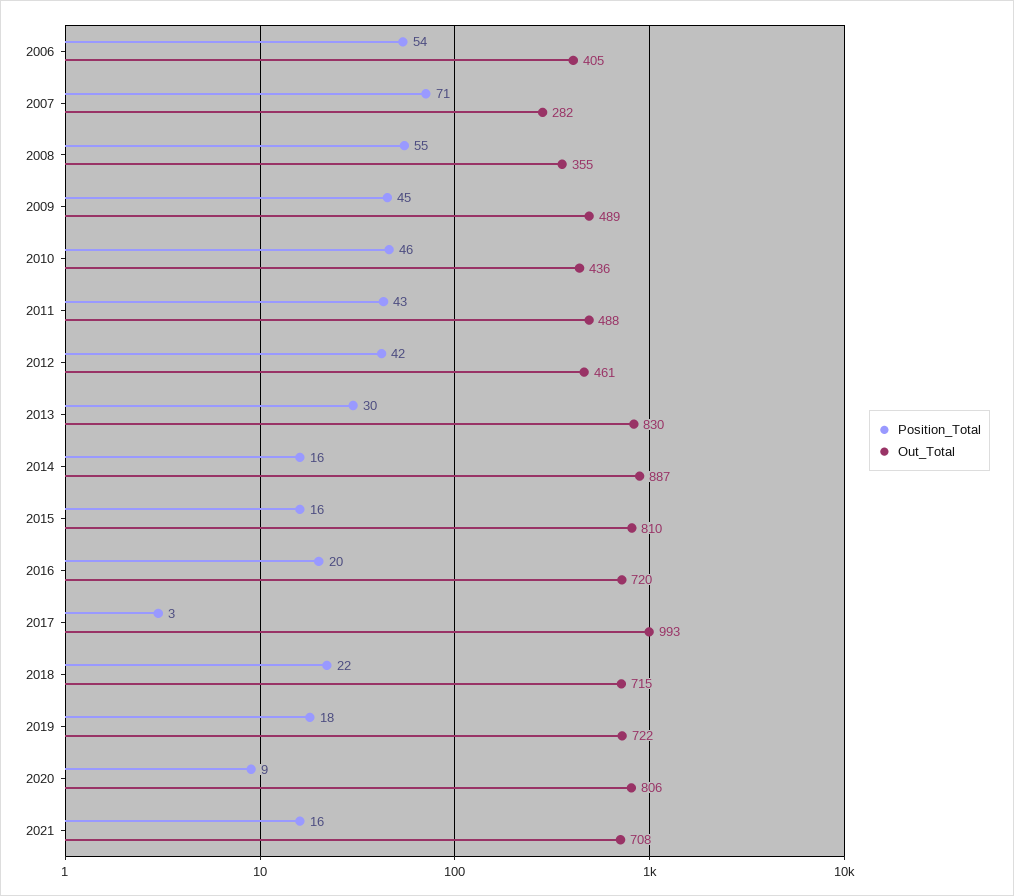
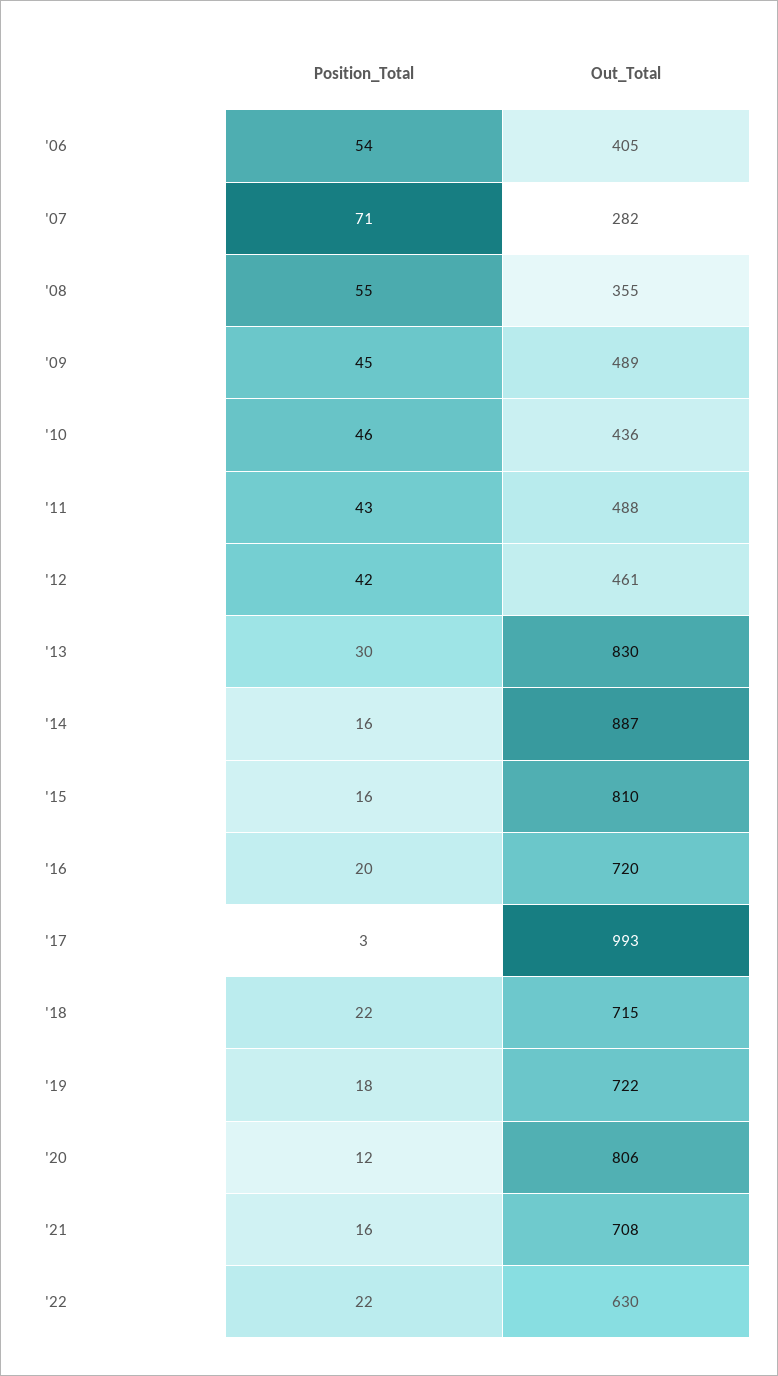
Position_Total, 2020: 9 -> 12
Position_Total, '22: none -> 22
Out_Total, '22: none -> 630

